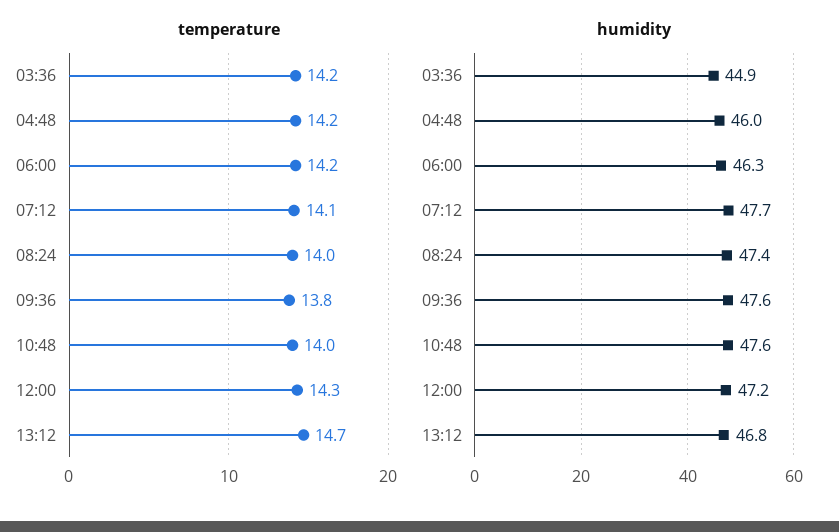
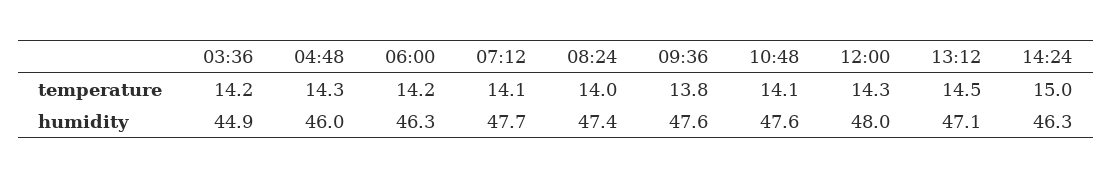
temperature, 04:48: 14.2 -> 14.3
temperature, 10:48: 14 -> 14.1
temperature, 13:12: 14.7 -> 14.5
humidity, 12:00: 47.2 -> 48
humidity, 13:12: 46.8 -> 47.1
temperature, 14:24: none -> 15
humidity, 14:24: none -> 46.3

